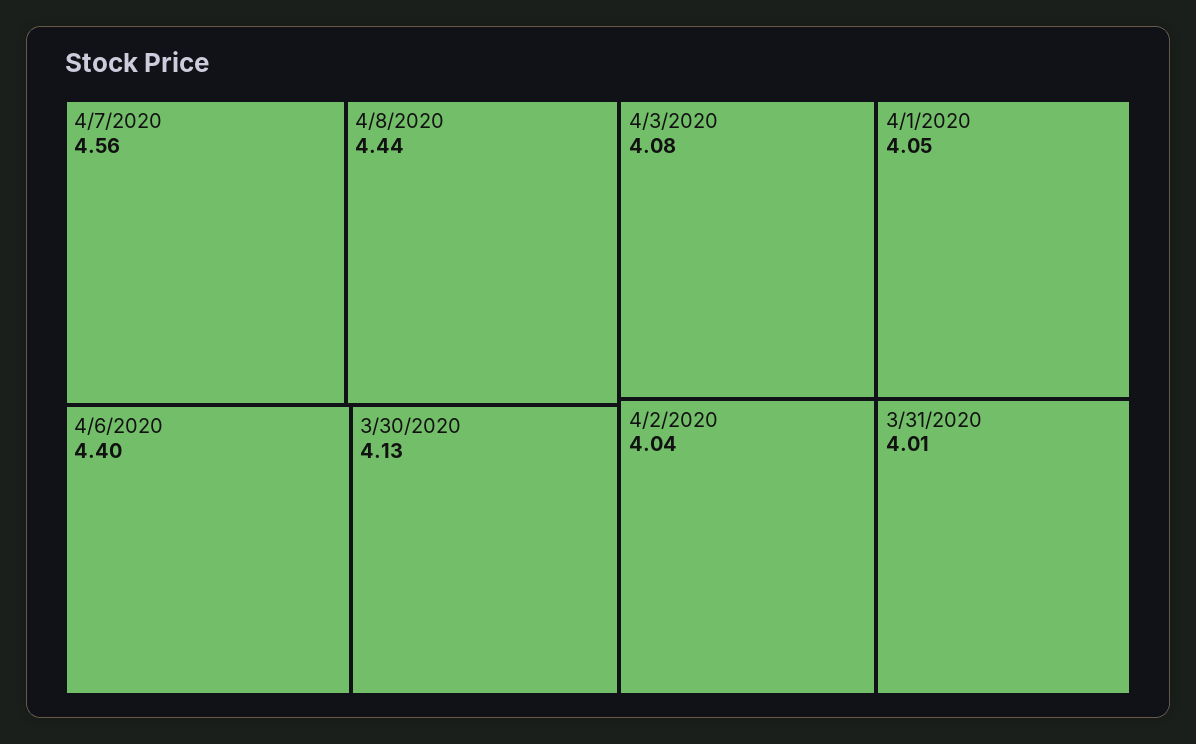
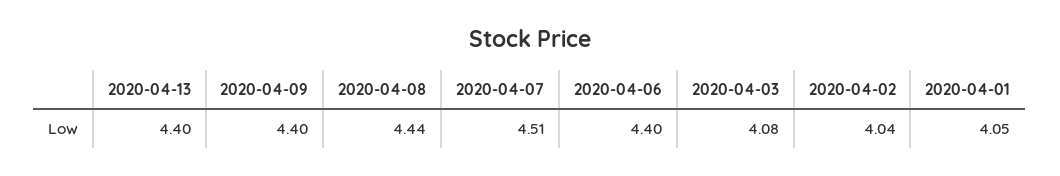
4/7/2020: 4.56 -> 4.51
3/30/2020: 4.13 -> none
3/31/2020: 4.01 -> none
2020-04-13: none -> 4.4
2020-04-09: none -> 4.4

